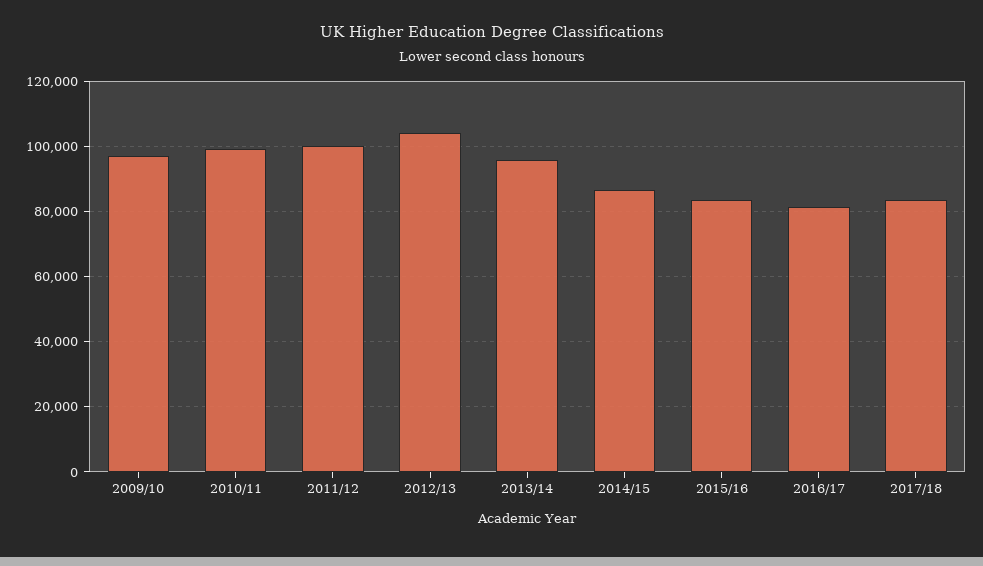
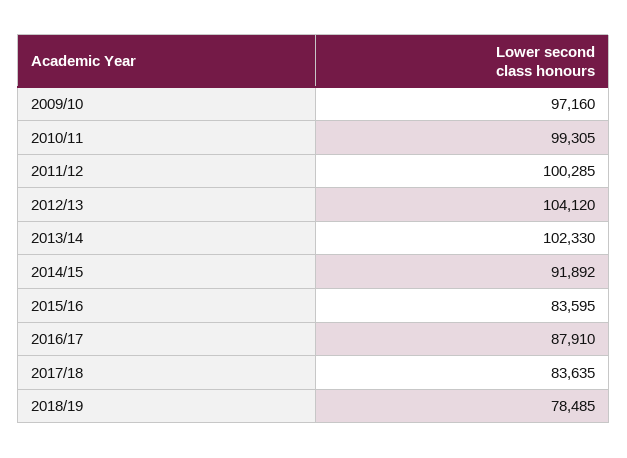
2013/14: 96000 -> 102330
2014/15: 86000 -> 91892
2016/17: 82000 -> 87910
2018/19: none -> 78485

